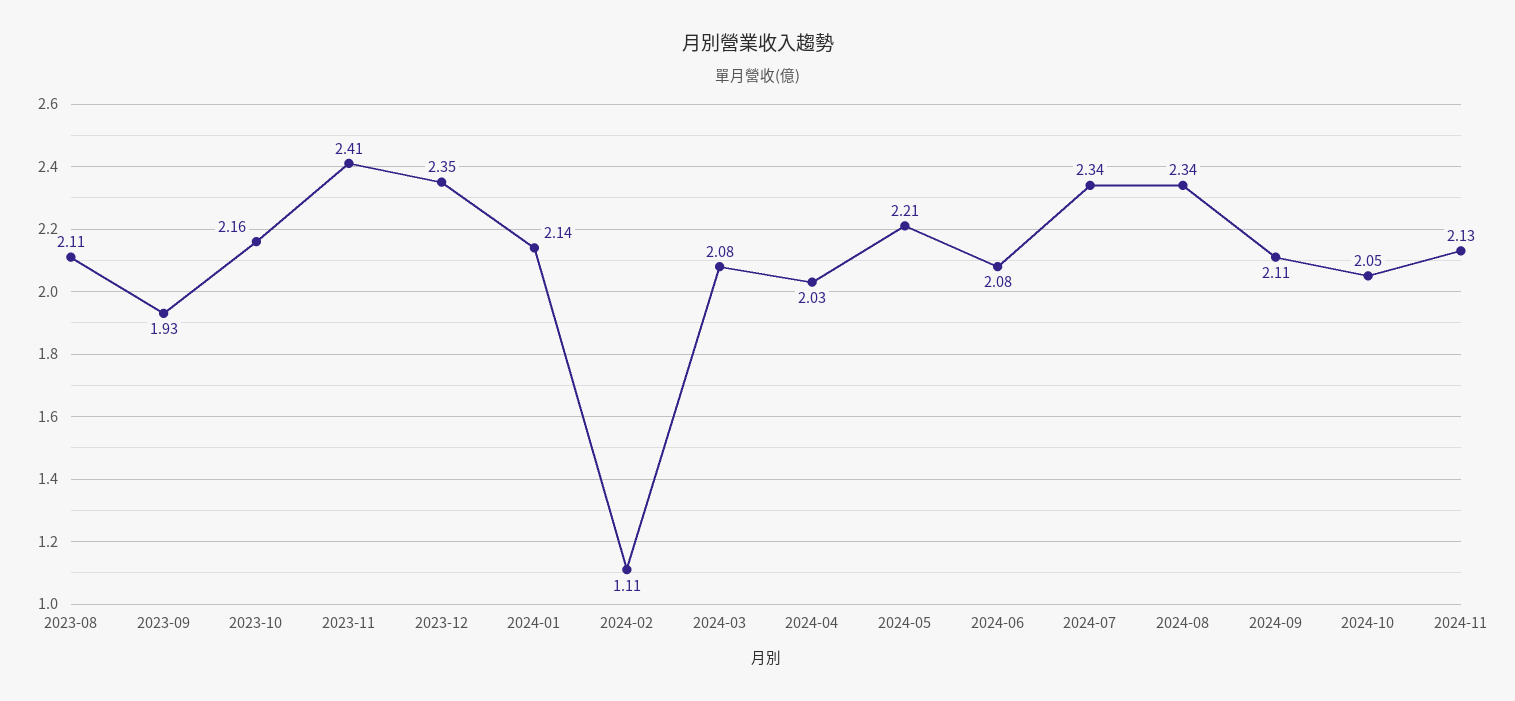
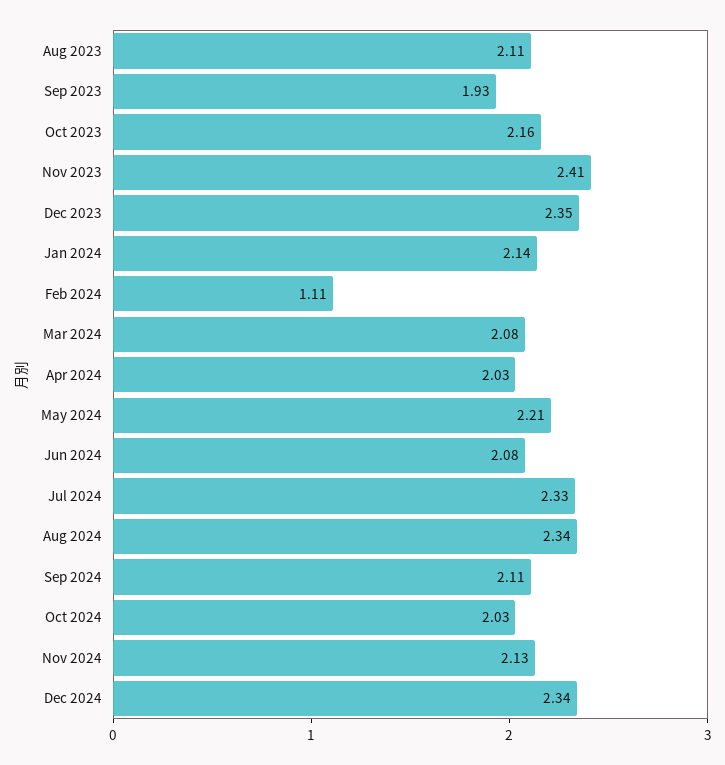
2024-07: 2.34 -> 2.33
2024-10: 2.05 -> 2.03
Dec 2024: none -> 2.34

